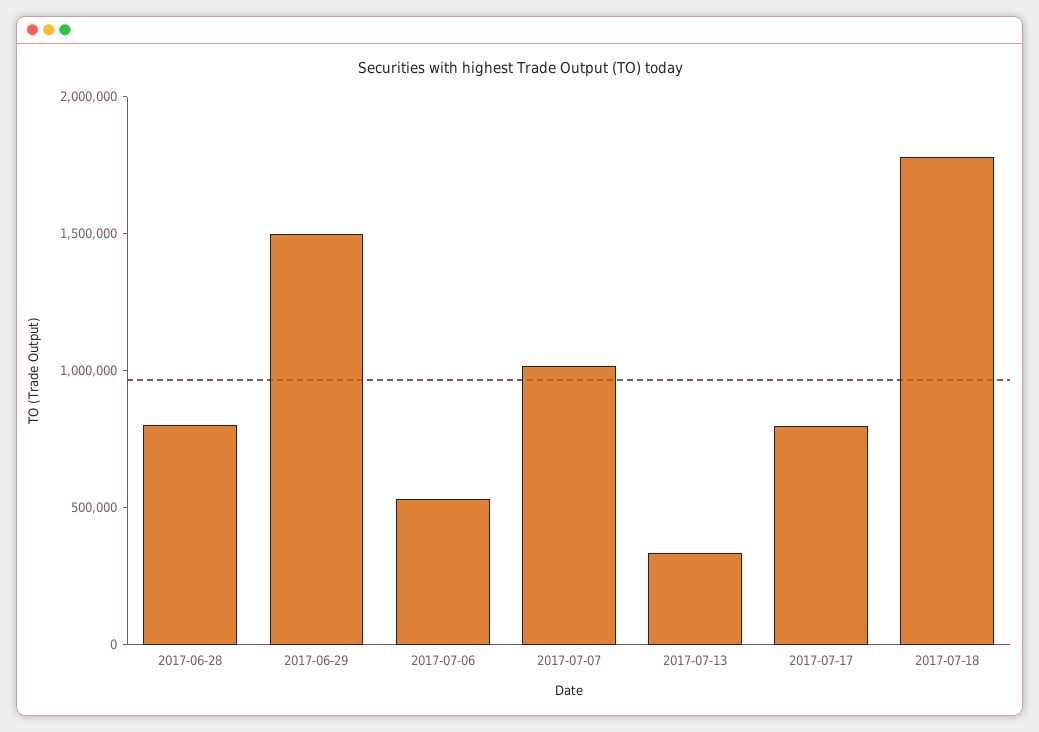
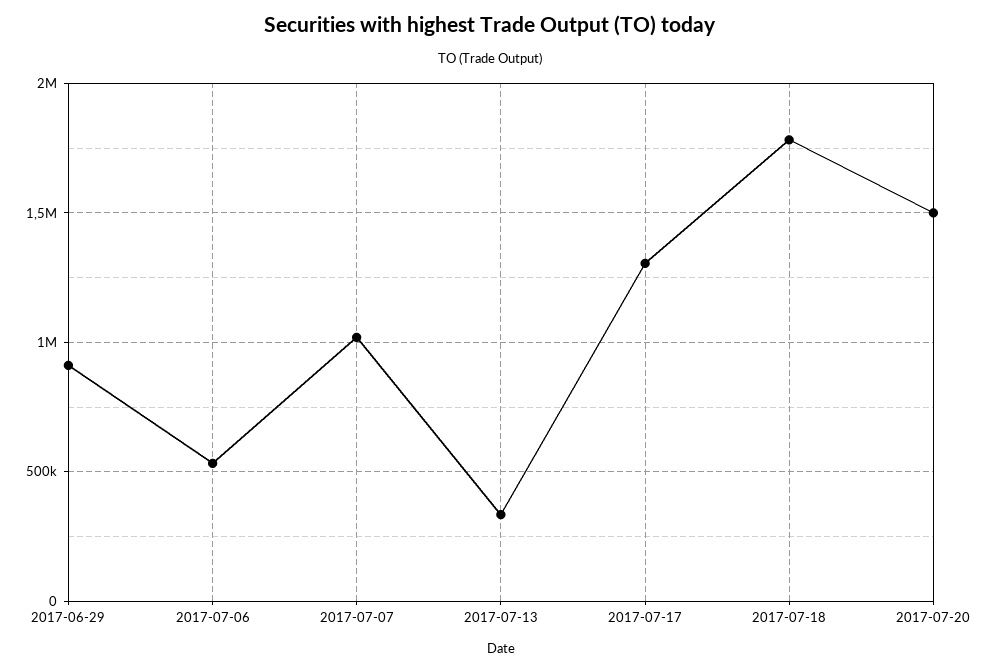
2017-06-28: 800000 -> none
2017-06-29: 1500000 -> 900000
2017-07-17: 800000 -> 1300000
2017-07-20: none -> 1500000

